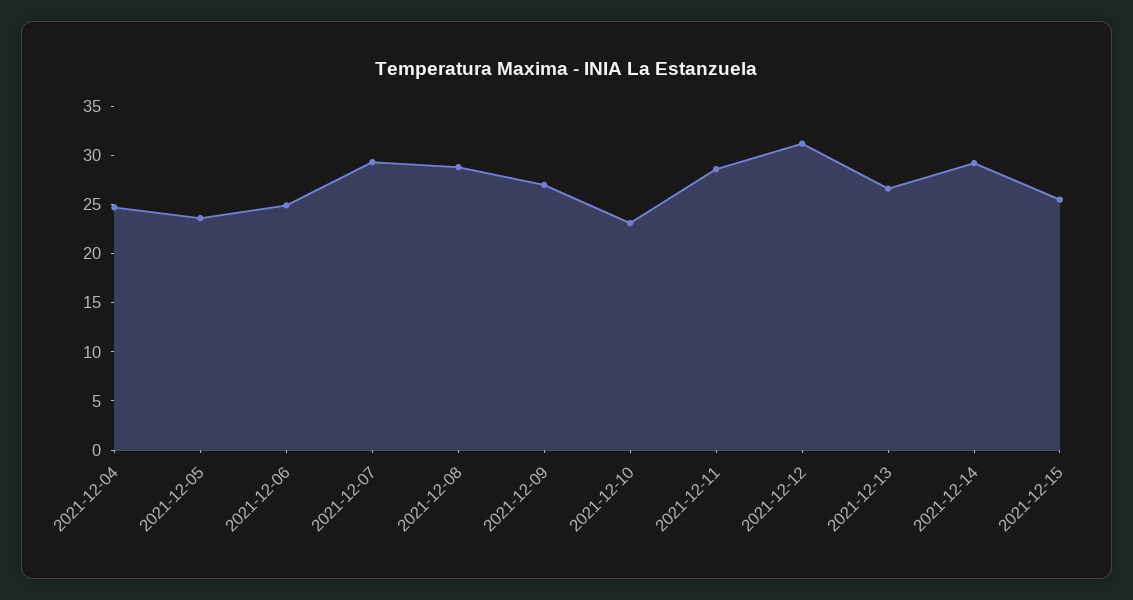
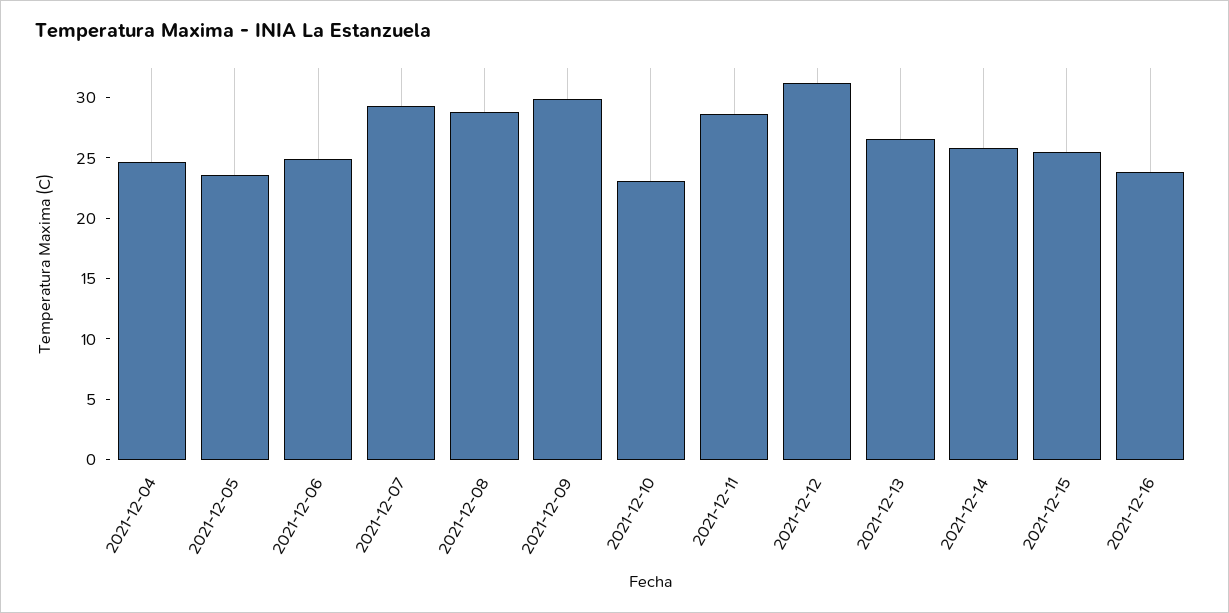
2021-12-09: 27 -> 30
2021-12-14: 29 -> 26
2021-12-16: none -> 24

